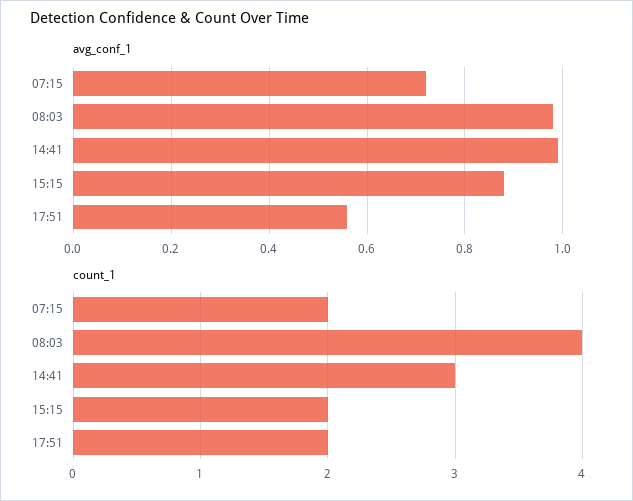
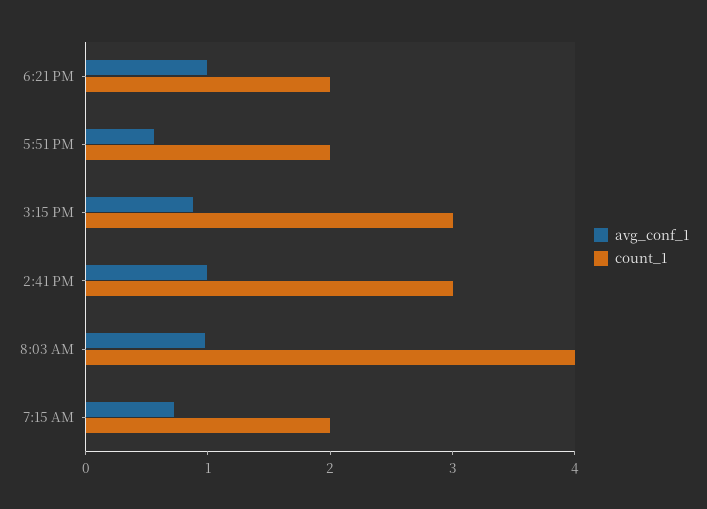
count_1, 15:15: 2 -> 3
avg_conf_1, 6:21 PM: none -> 1
count_1, 6:21 PM: none -> 2

